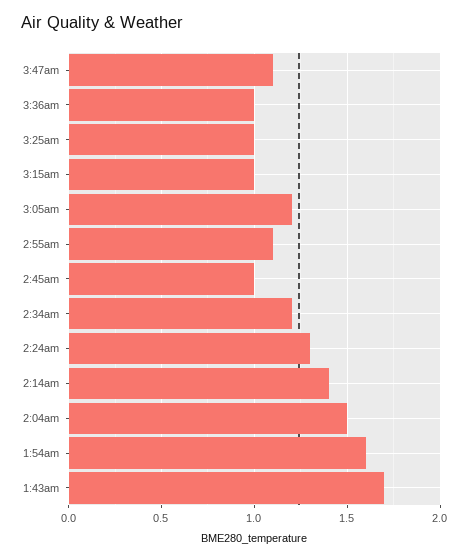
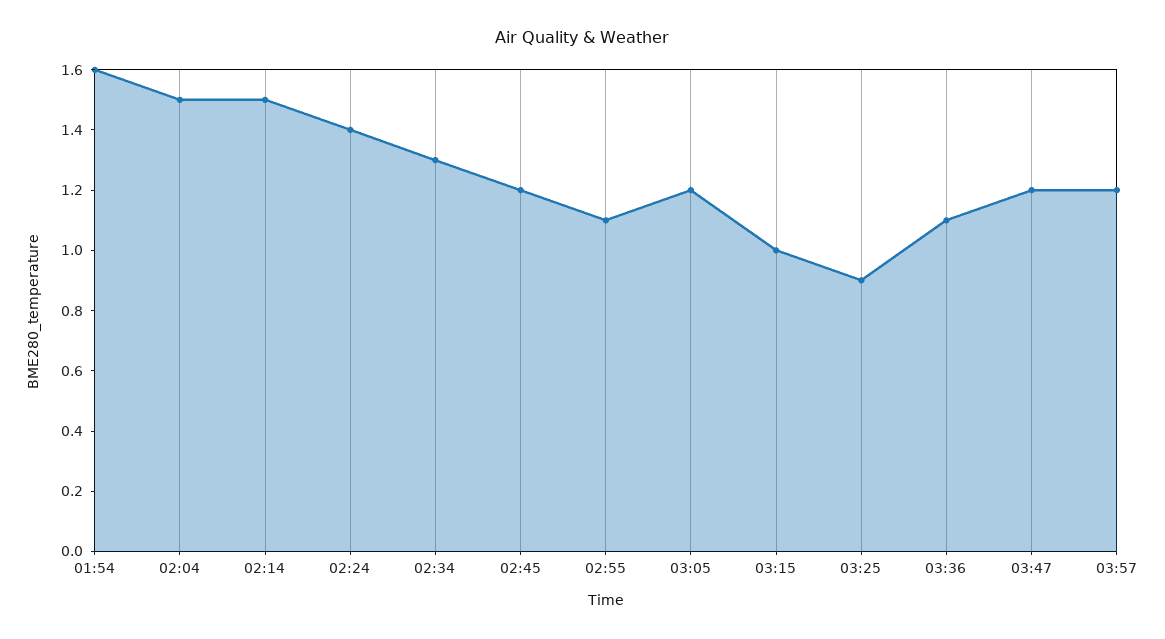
3:47am: 1.1 -> 1.2
3:36am: 1 -> 1.1
3:25am: 1 -> 0.9
2:45am: 1 -> 1.2
2:34am: 1.2 -> 1.3
2:24am: 1.3 -> 1.4
2:14am: 1.4 -> 1.5
1:43am: 1.7 -> none
03:57: none -> 1.2

